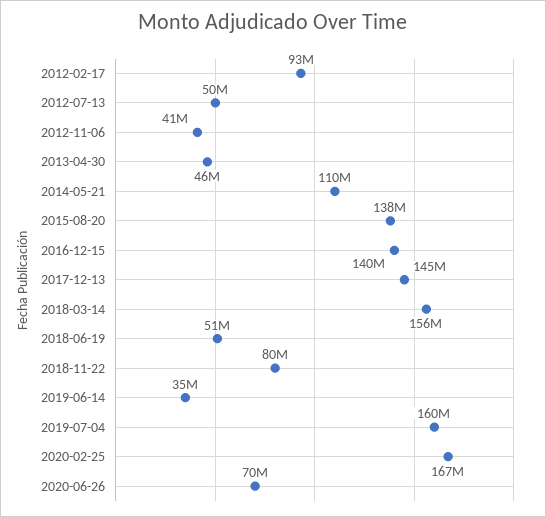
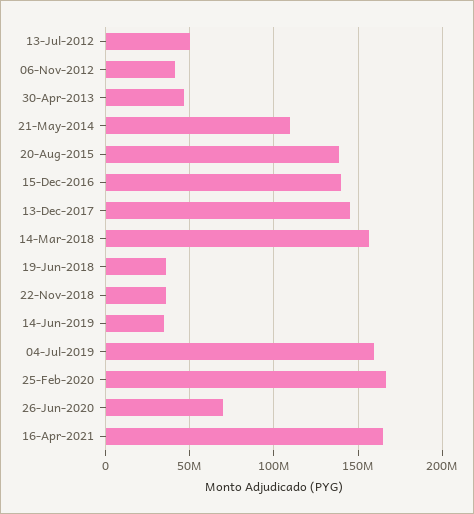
2012-02-17: 93000000 -> none
2018-06-19: 51000000 -> 35000000
2018-11-22: 80000000 -> 35000000
16-Apr-2021: none -> 165000000

